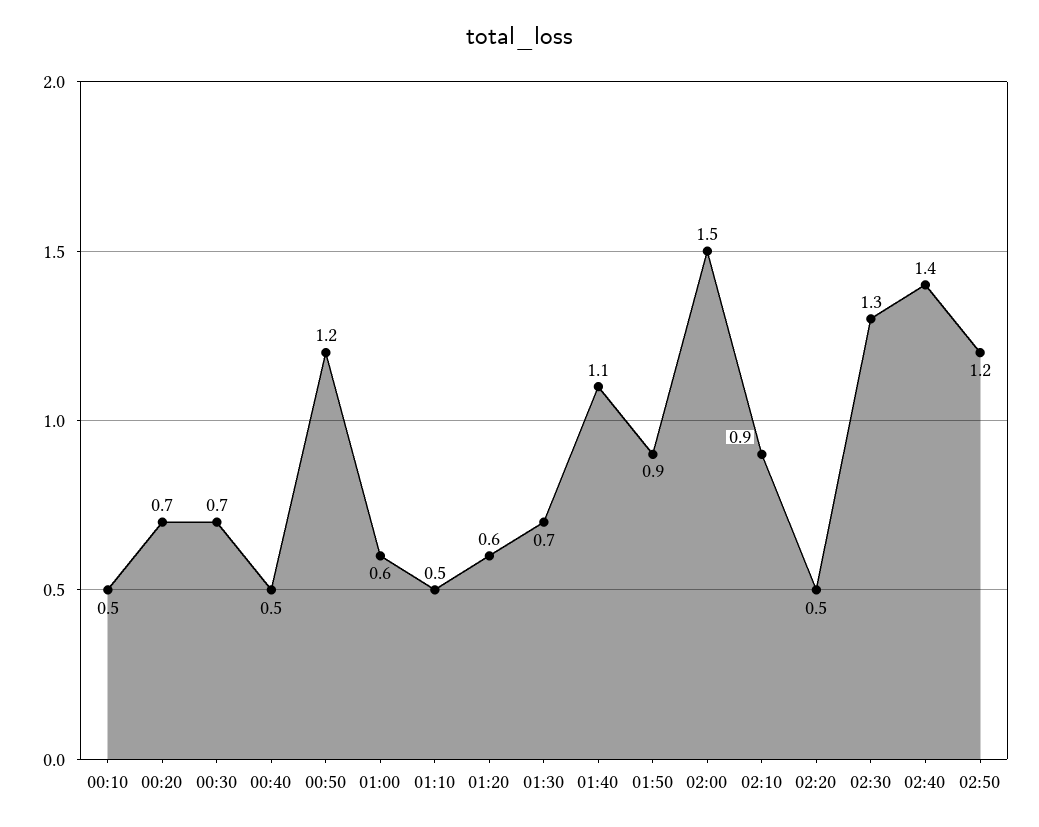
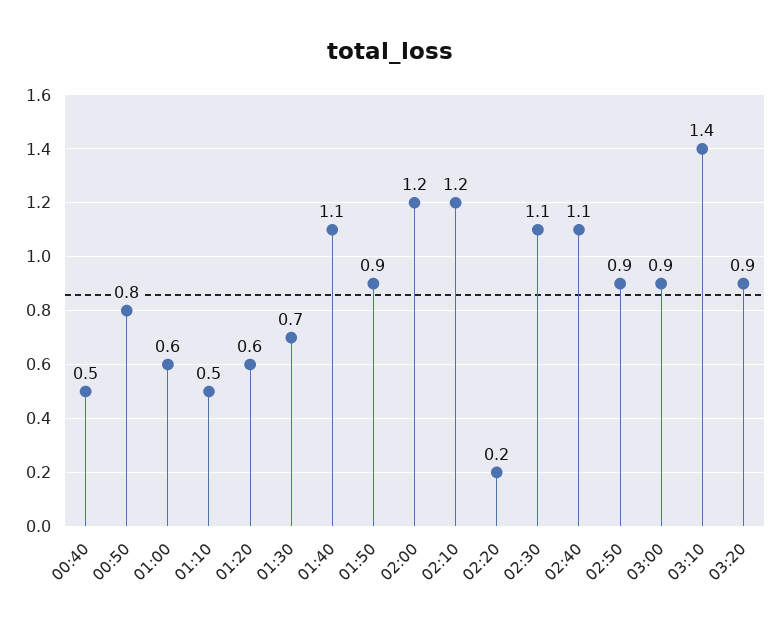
00:10: 0.5 -> none
00:20: 0.7 -> none
00:30: 0.7 -> none
00:50: 1.2 -> 0.8
02:00: 1.5 -> 1.2
02:10: 0.9 -> 1.2
02:20: 0.5 -> 0.2
02:30: 1.3 -> 1.1
02:40: 1.4 -> 1.1
02:50: 1.2 -> 0.9
03:00: none -> 0.9
03:10: none -> 1.4
03:20: none -> 0.9

